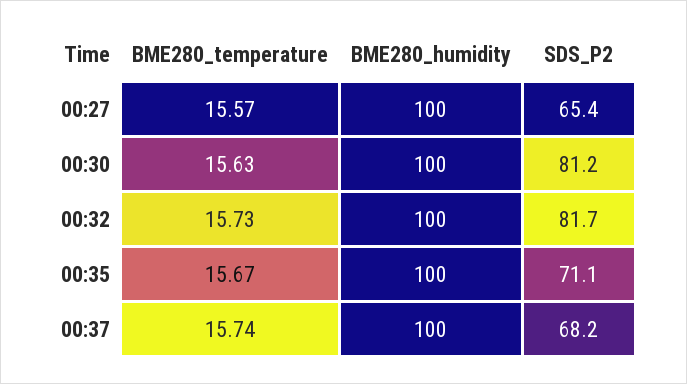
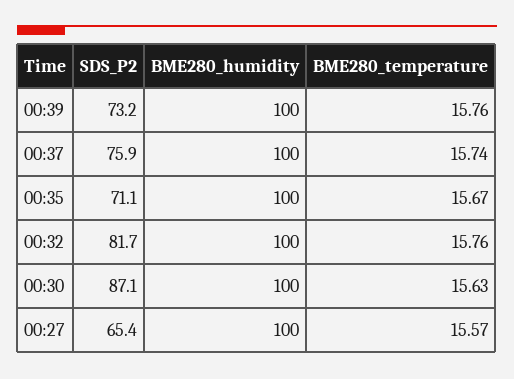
SDS_P2, 00:30: 81.2 -> 87.1
BME280_temperature, 00:32: 15.73 -> 15.76
SDS_P2, 00:37: 68.2 -> 75.9
SDS_P2, 00:39: none -> 73.2
BME280_humidity, 00:39: none -> 100
BME280_temperature, 00:39: none -> 15.76

